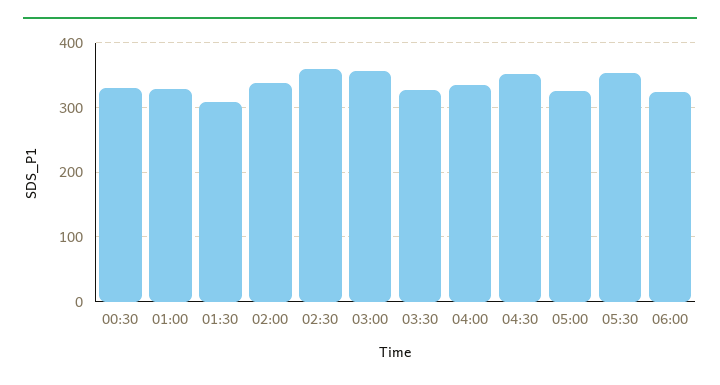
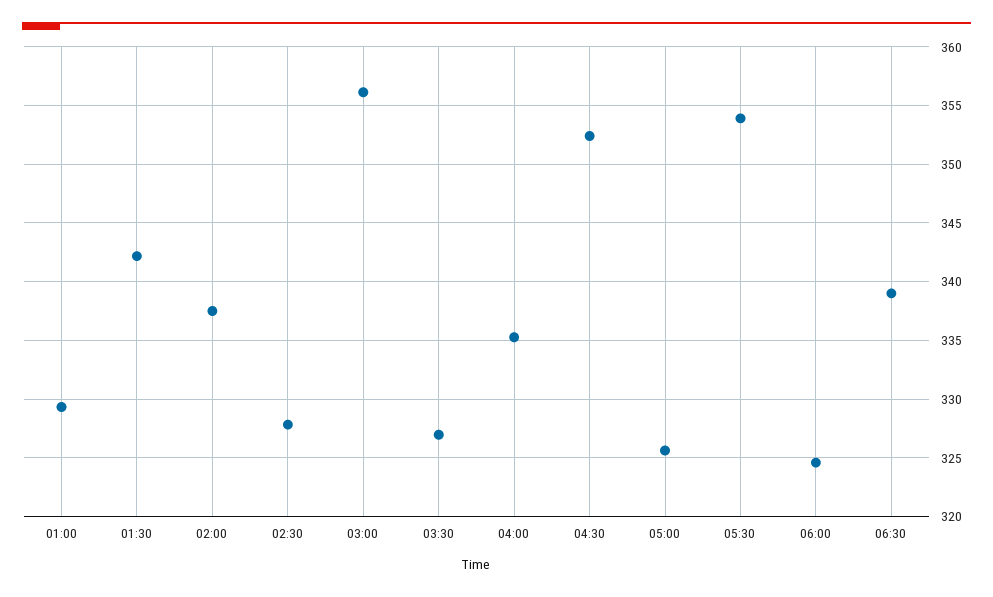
00:30: 330 -> none
01:30: 310 -> 342
02:30: 360 -> 328
06:30: none -> 339

